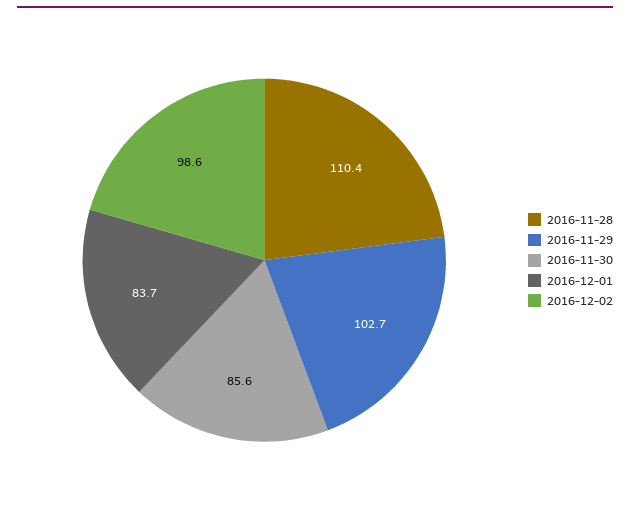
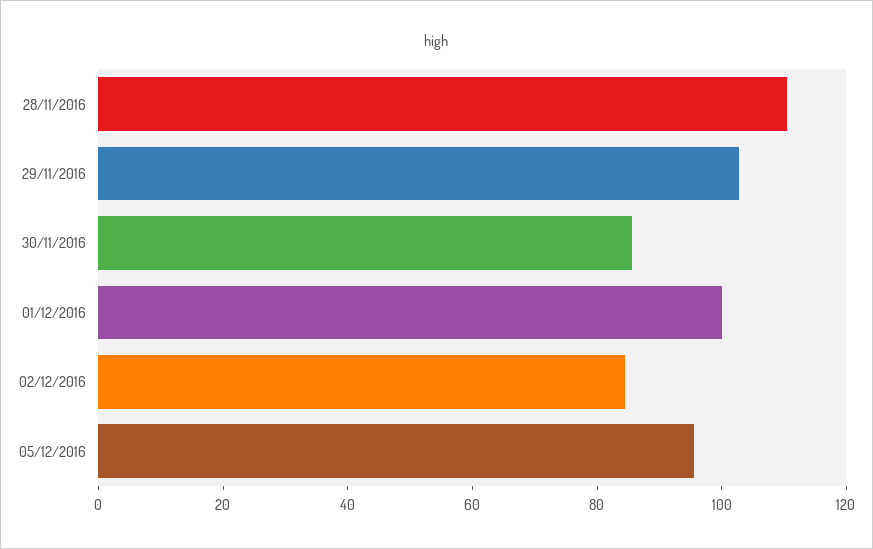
2016-12-01: 83.7 -> 100
2016-12-02: 98.6 -> 85
05/12/2016: none -> 95

